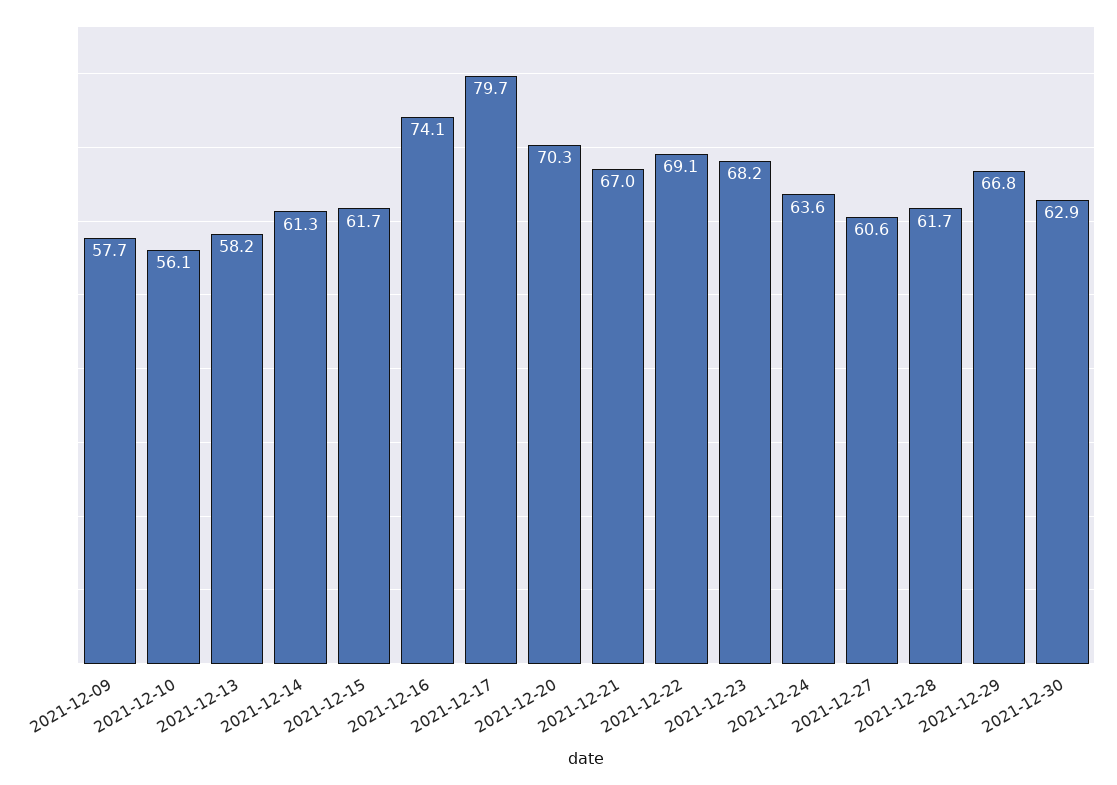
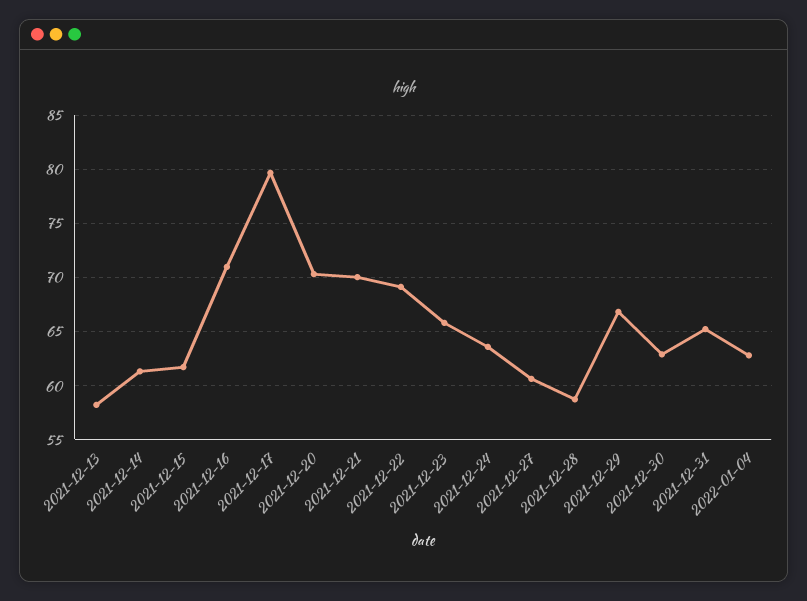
2021-12-09: 57.7 -> none
2021-12-10: 56.1 -> none
2021-12-16: 74.1 -> 71
2021-12-21: 67 -> 70
2021-12-23: 68.2 -> 66
2021-12-28: 61.7 -> 59
2021-12-31: none -> 65
2022-01-04: none -> 63

